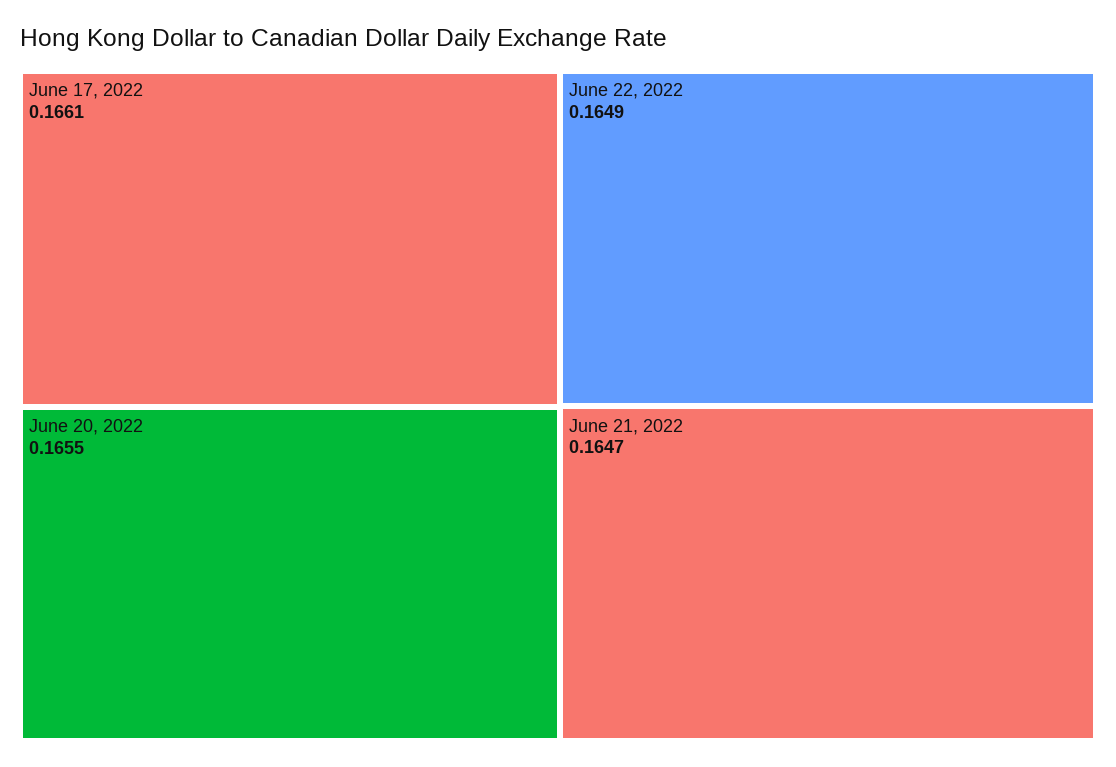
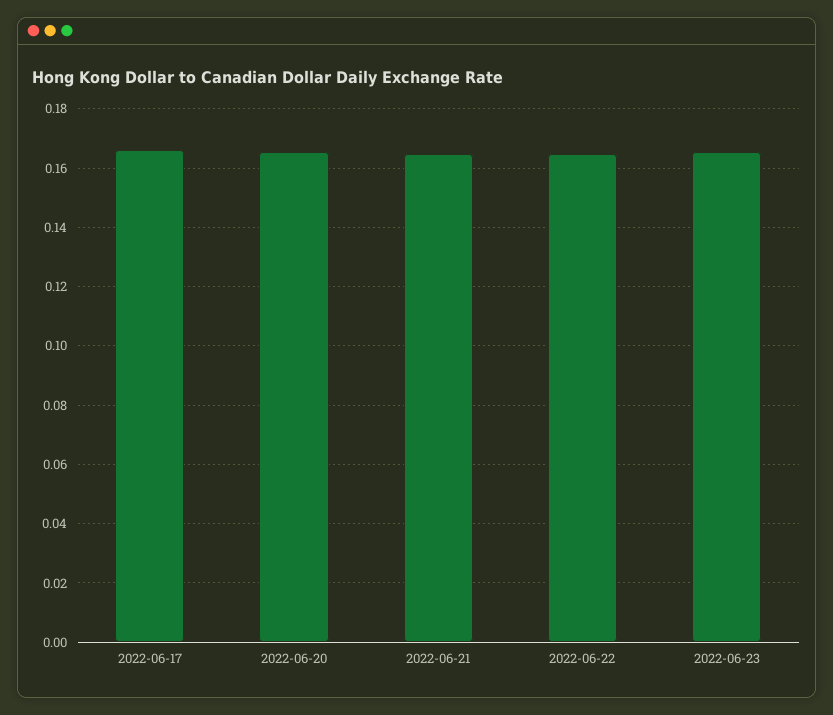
2022-06-23: none -> 0.165

